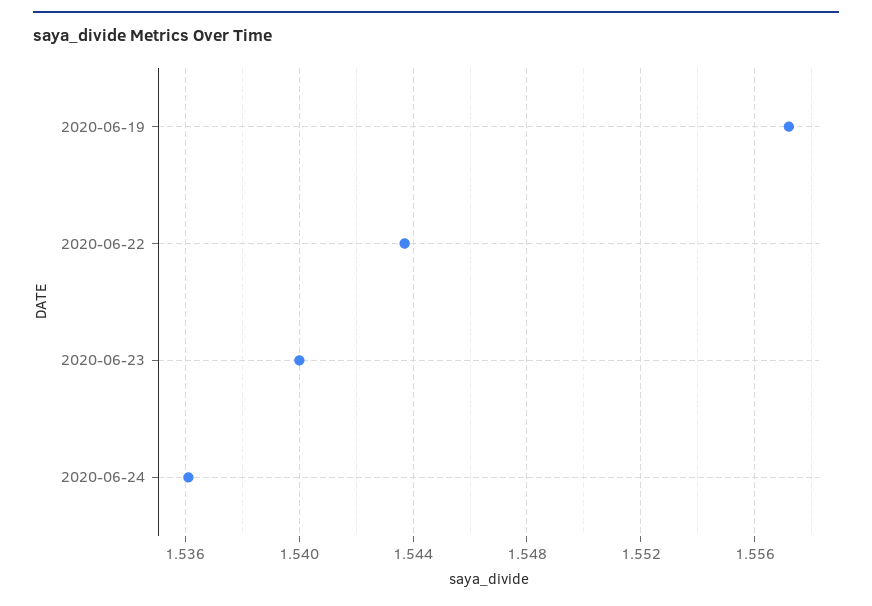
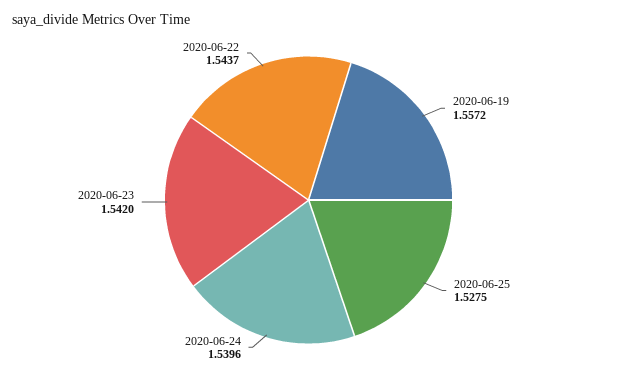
2020-06-23: 1.54 -> 1.542
2020-06-24: 1.536 -> 1.5396
2020-06-25: none -> 1.5275

